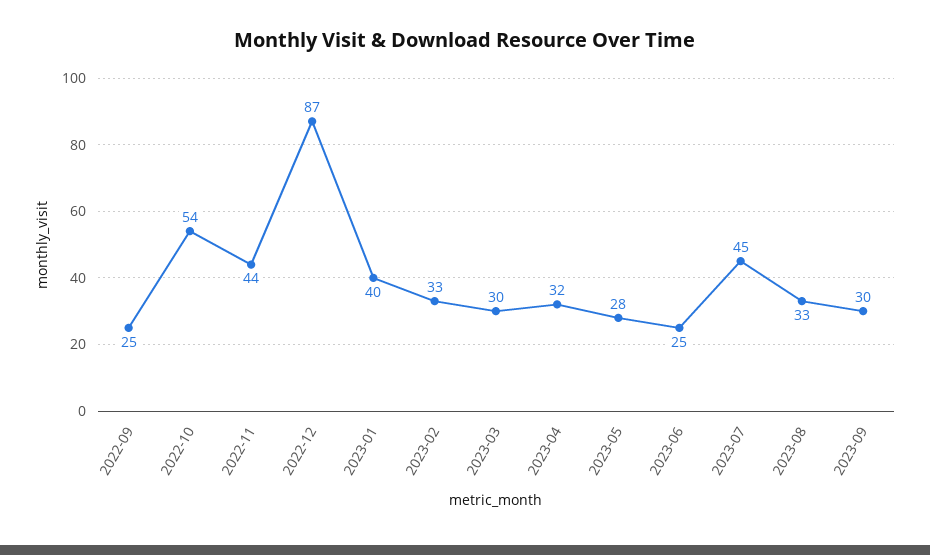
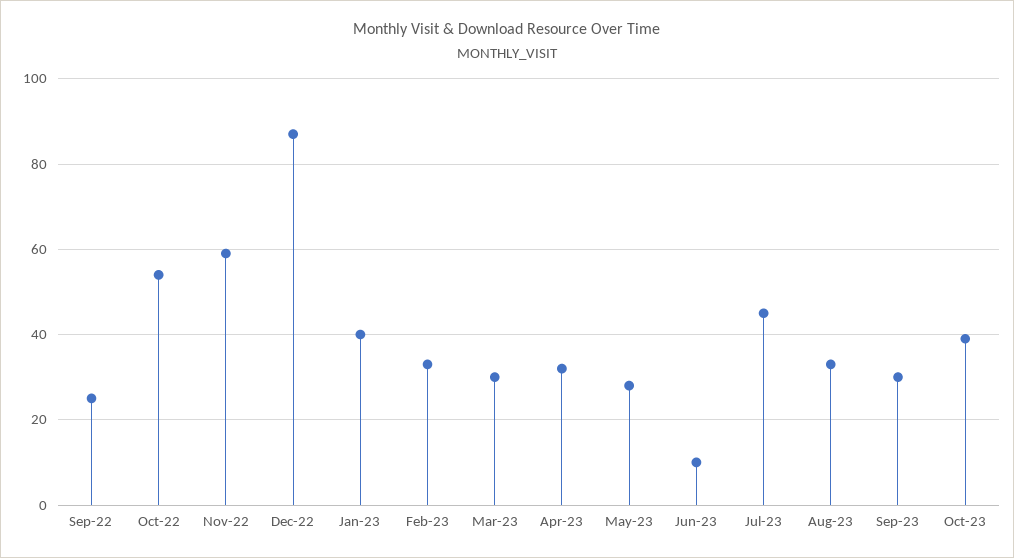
2022-11: 44 -> 60
2023-06: 25 -> 10
Oct-23: none -> 40

